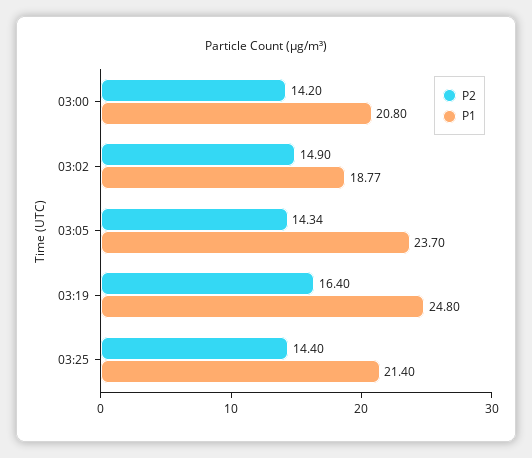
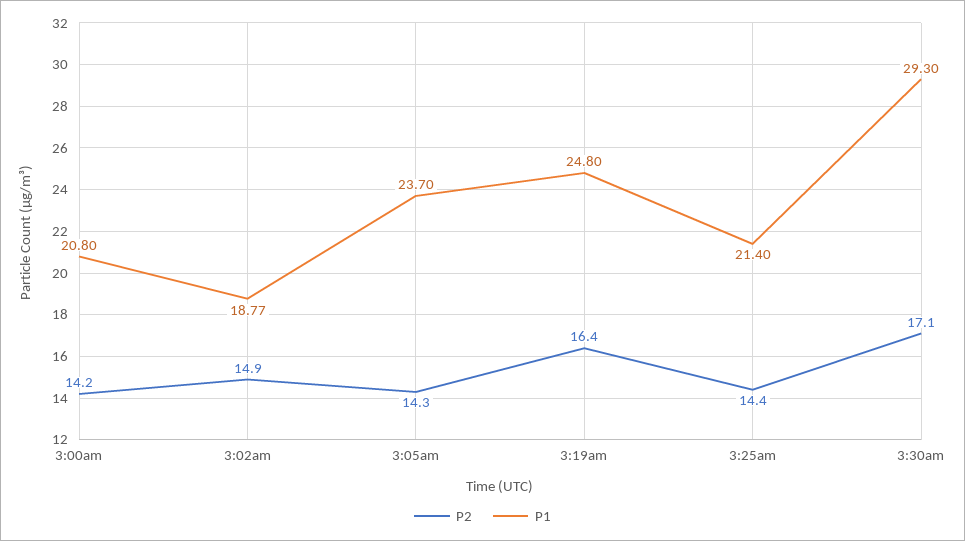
P2, 03:05: 14.34 -> 14.3
P2, 3:30am: none -> 17.1
P1, 3:30am: none -> 29.3

